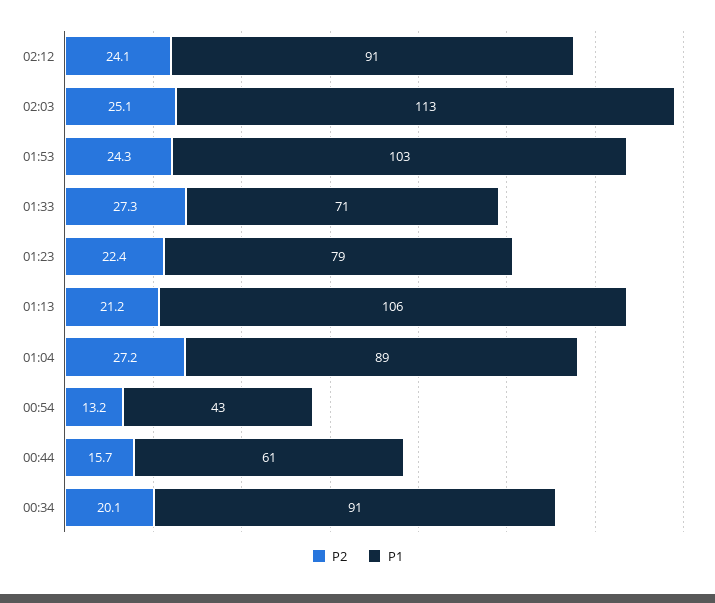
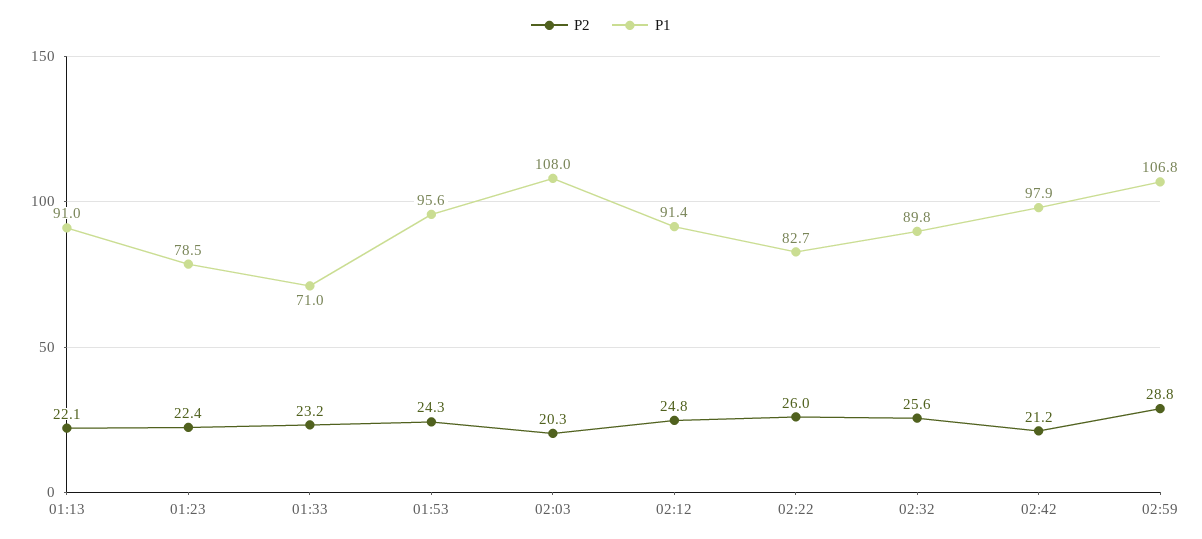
P2, 02:12: 24.1 -> 24.8
P2, 02:03: 25.1 -> 20.3
P1, 02:03: 113 -> 108
P1, 01:53: 103 -> 95.6
P2, 01:33: 27.3 -> 23.2
P2, 01:13: 21.2 -> 22.1
P1, 01:13: 106 -> 91
P2, 01:04: 27.2 -> none
P1, 01:04: 89 -> none
P2, 00:54: 13.2 -> none
P1, 00:54: 43 -> none
P2, 00:44: 15.7 -> none
P1, 00:44: 61 -> none
P2, 00:34: 20.1 -> none
P1, 00:34: 91 -> none
P2, 02:22: none -> 26
P1, 02:22: none -> 82.7
P2, 02:32: none -> 25.6
P1, 02:32: none -> 89.8
P2, 02:42: none -> 21.2
P1, 02:42: none -> 97.9
P2, 02:59: none -> 28.8
P1, 02:59: none -> 106.8

